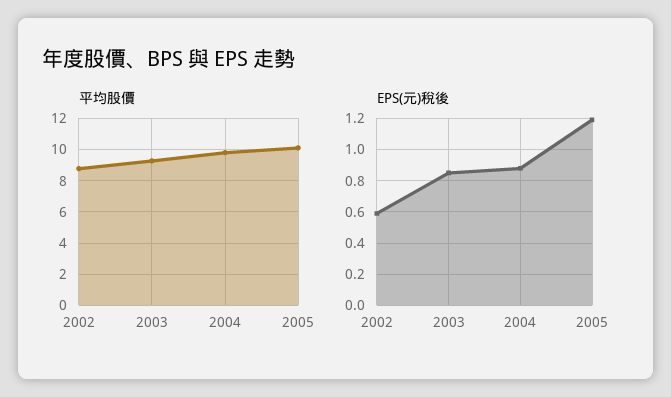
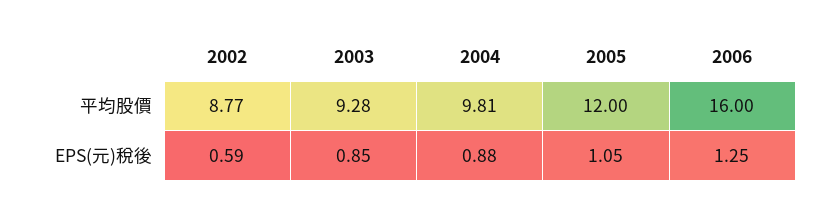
平均股價, 2005: 10 -> 12
EPS(元)稅後, 2005: 1.2 -> 1.05
平均股價, 2006: none -> 16
EPS(元)稅後, 2006: none -> 1.25

